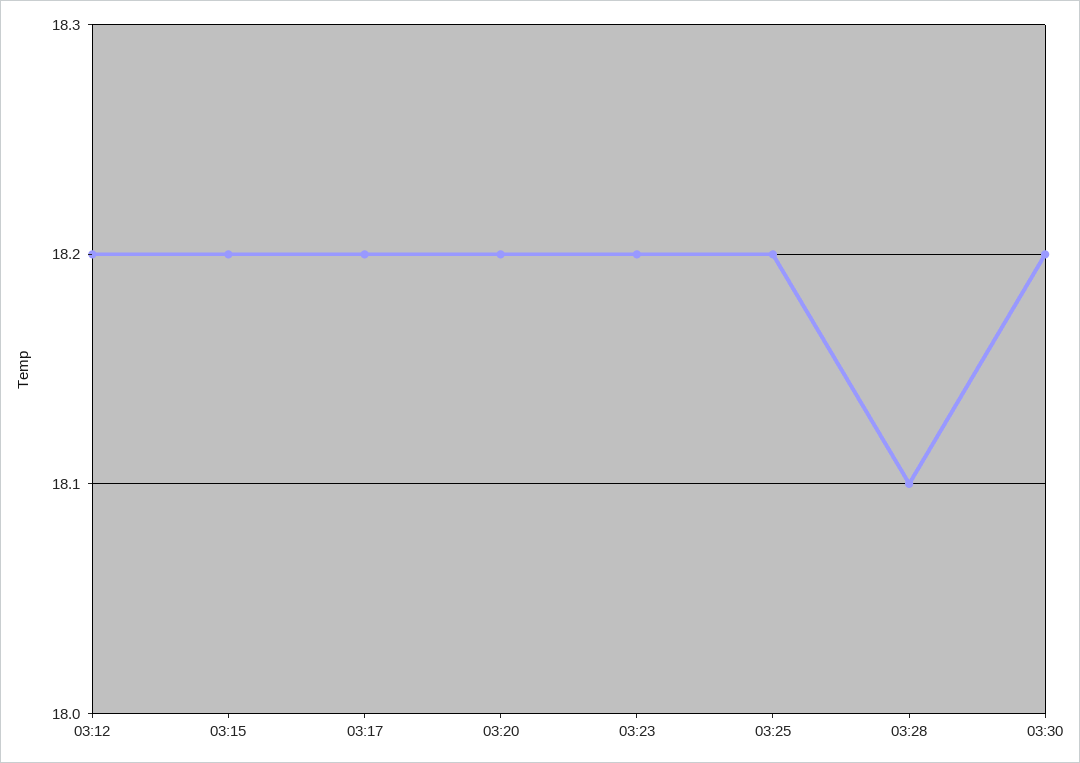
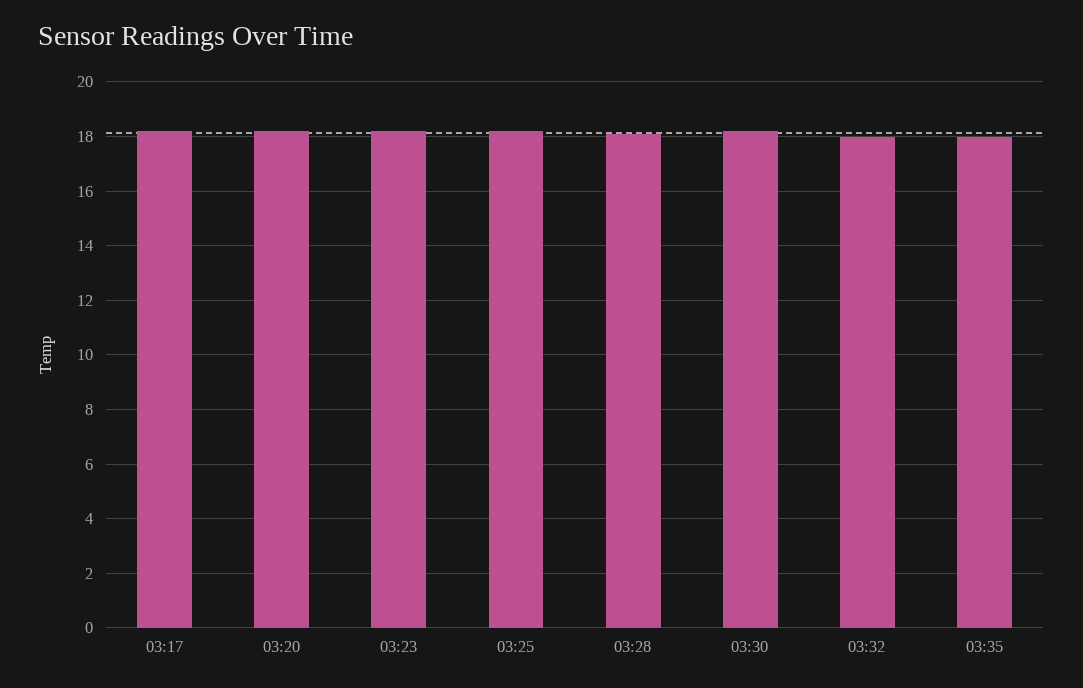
03:12: 18.2 -> none
03:15: 18.2 -> none
03:32: none -> 18
03:35: none -> 18

